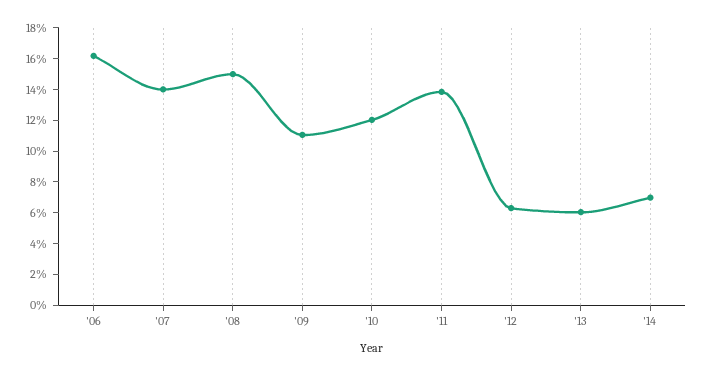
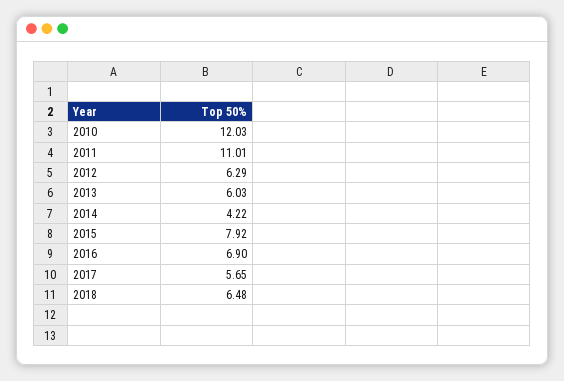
'06: 16 -> none
'07: 14 -> none
'08: 15 -> none
'09: 11 -> none
'11: 14 -> 11.01
'14: 7 -> 4.22
2015: none -> 7.92
2016: none -> 6.9
2017: none -> 5.65
2018: none -> 6.48

